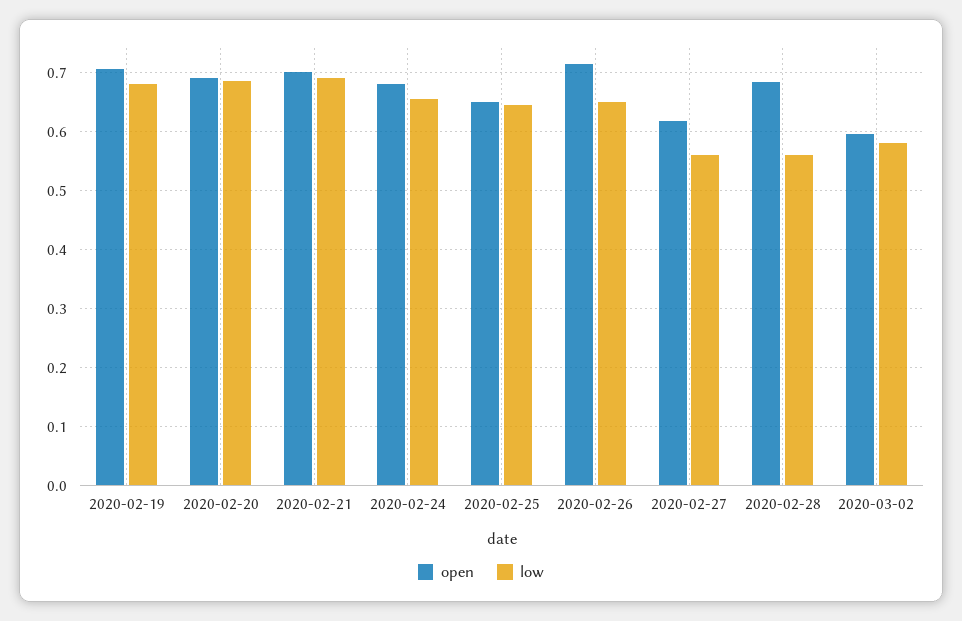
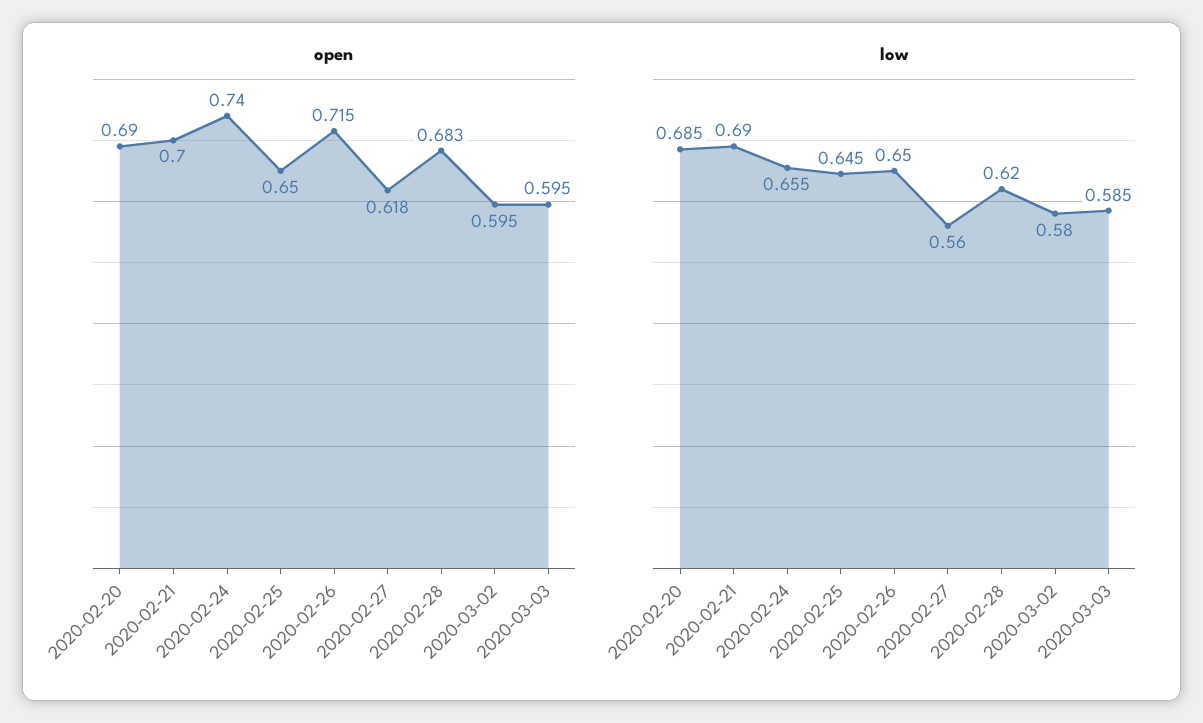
open, 2020-02-19: 0.7 -> none
low, 2020-02-19: 0.68 -> none
open, 2020-02-24: 0.68 -> 0.74
low, 2020-02-28: 0.56 -> 0.62
open, 2020-03-03: none -> 0.595
low, 2020-03-03: none -> 0.585

